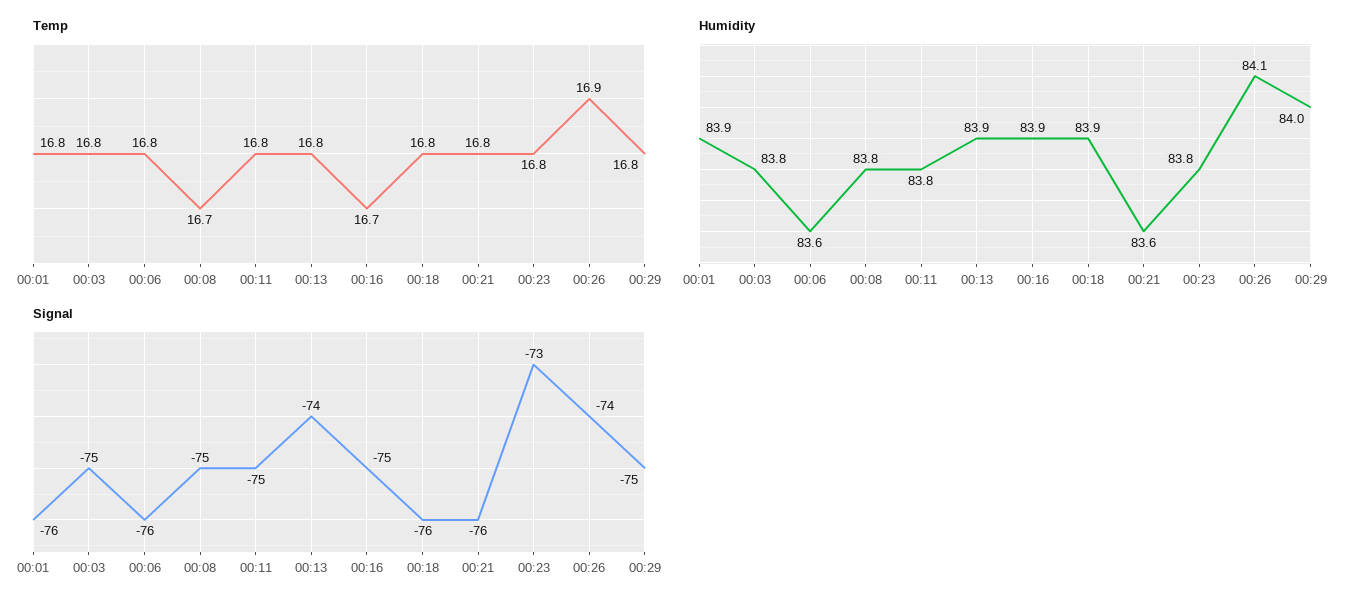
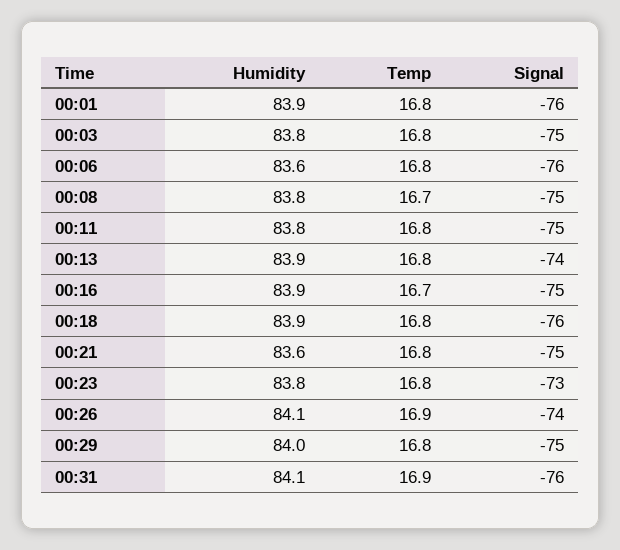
Signal, 00:21: -76 -> -75
Humidity, 00:31: none -> 84.1
Temp, 00:31: none -> 16.9
Signal, 00:31: none -> -76

